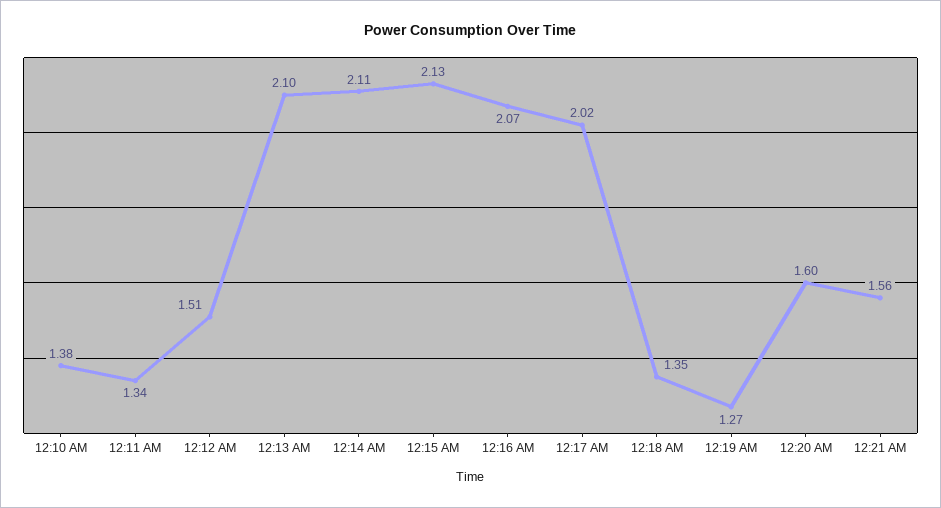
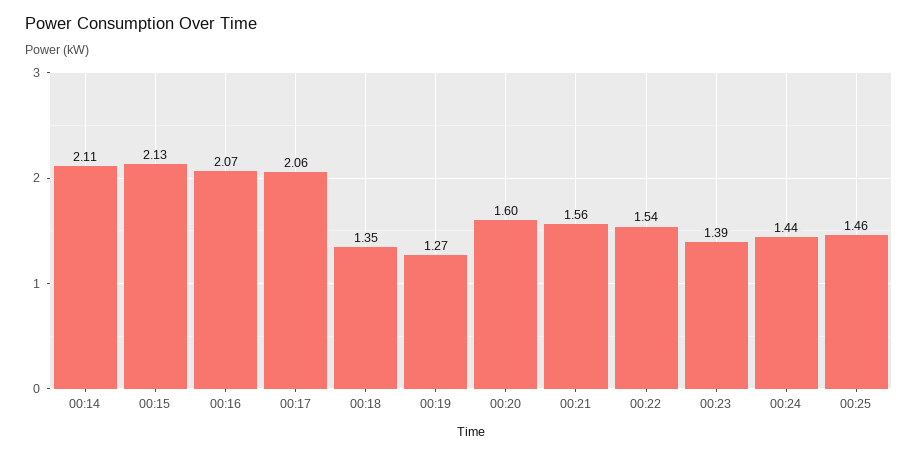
12:10 AM: 1.38 -> none
12:11 AM: 1.34 -> none
12:12 AM: 1.51 -> none
12:13 AM: 2.1 -> none
12:17 AM: 2.02 -> 2.06
00:22: none -> 1.54
00:23: none -> 1.39
00:24: none -> 1.44
00:25: none -> 1.46

